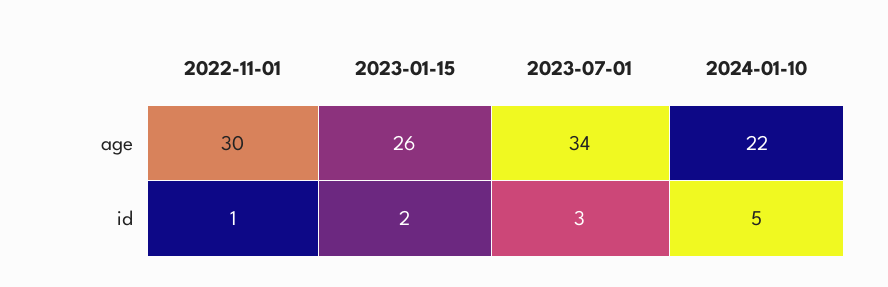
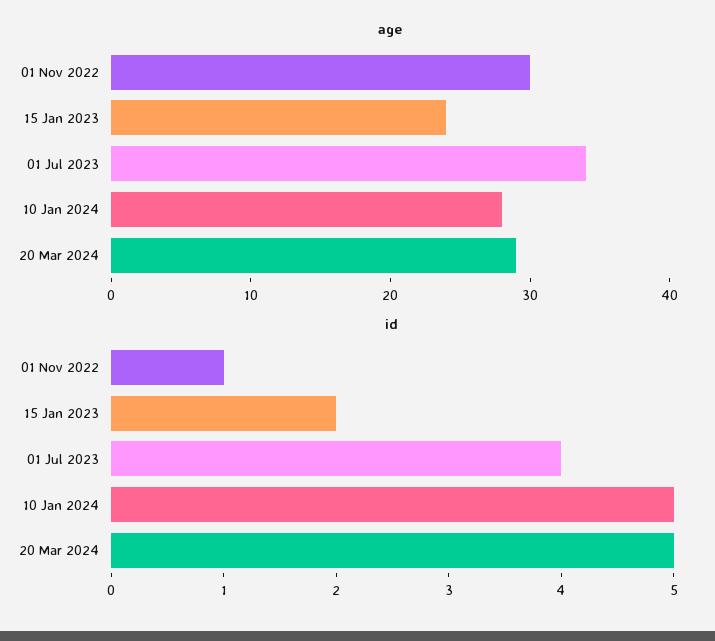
age, 2023-01-15: 26 -> 24
age, 2024-01-10: 22 -> 28
id, 2023-07-01: 3 -> 4
age, 20 Mar 2024: none -> 29
id, 20 Mar 2024: none -> 5

